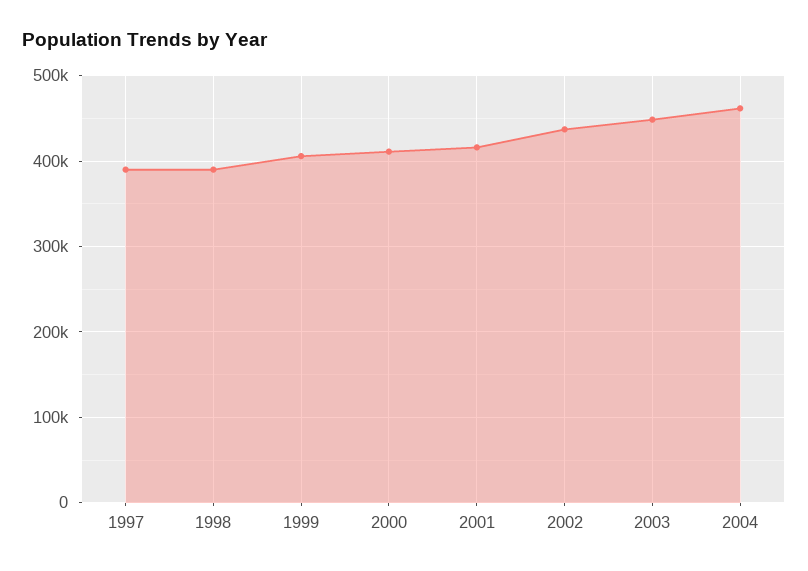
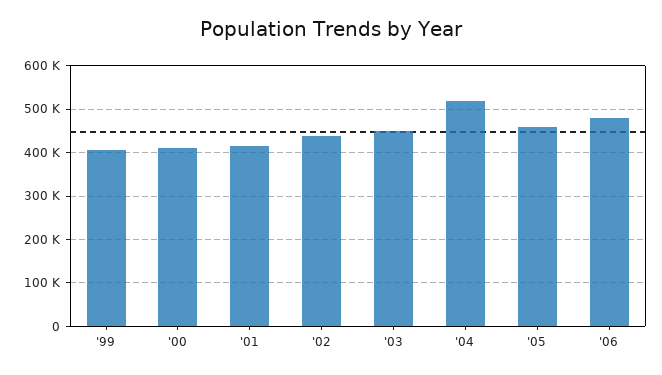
1997: 390000 -> none
1998: 390000 -> none
2004: 460000 -> 520000
'05: none -> 460000
'06: none -> 480000

